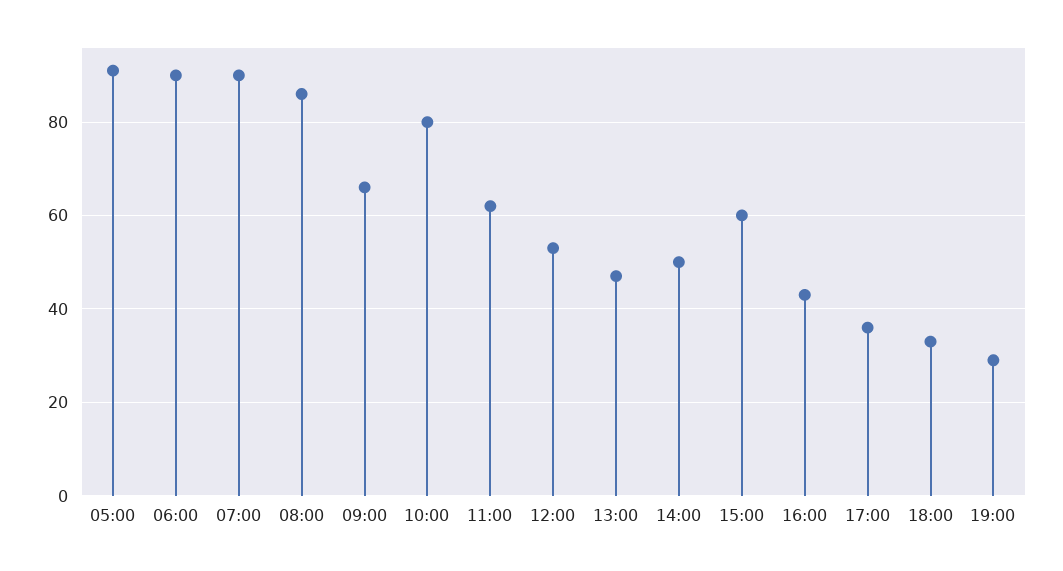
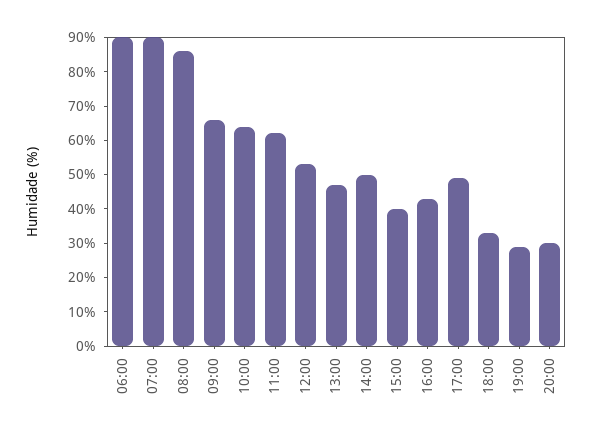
05:00: 90 -> none
10:00: 80 -> 65
15:00: 60 -> 40
17:00: 35 -> 50
20:00: none -> 30

